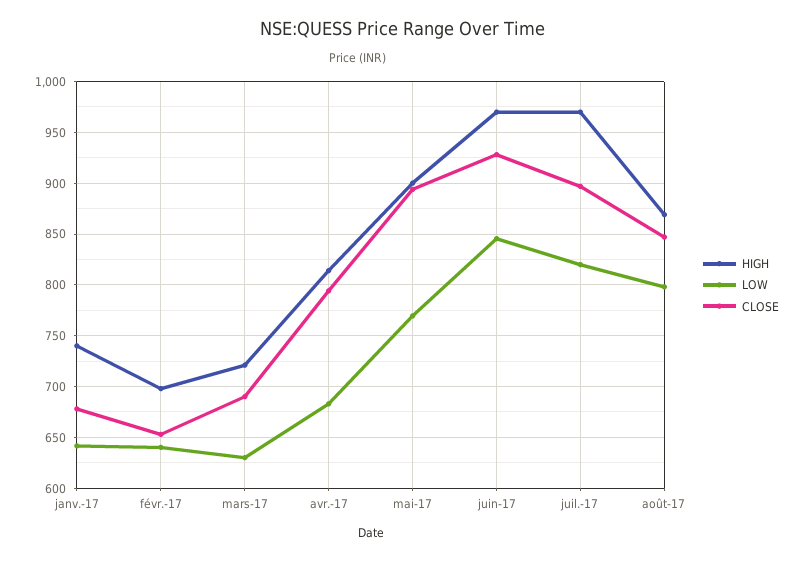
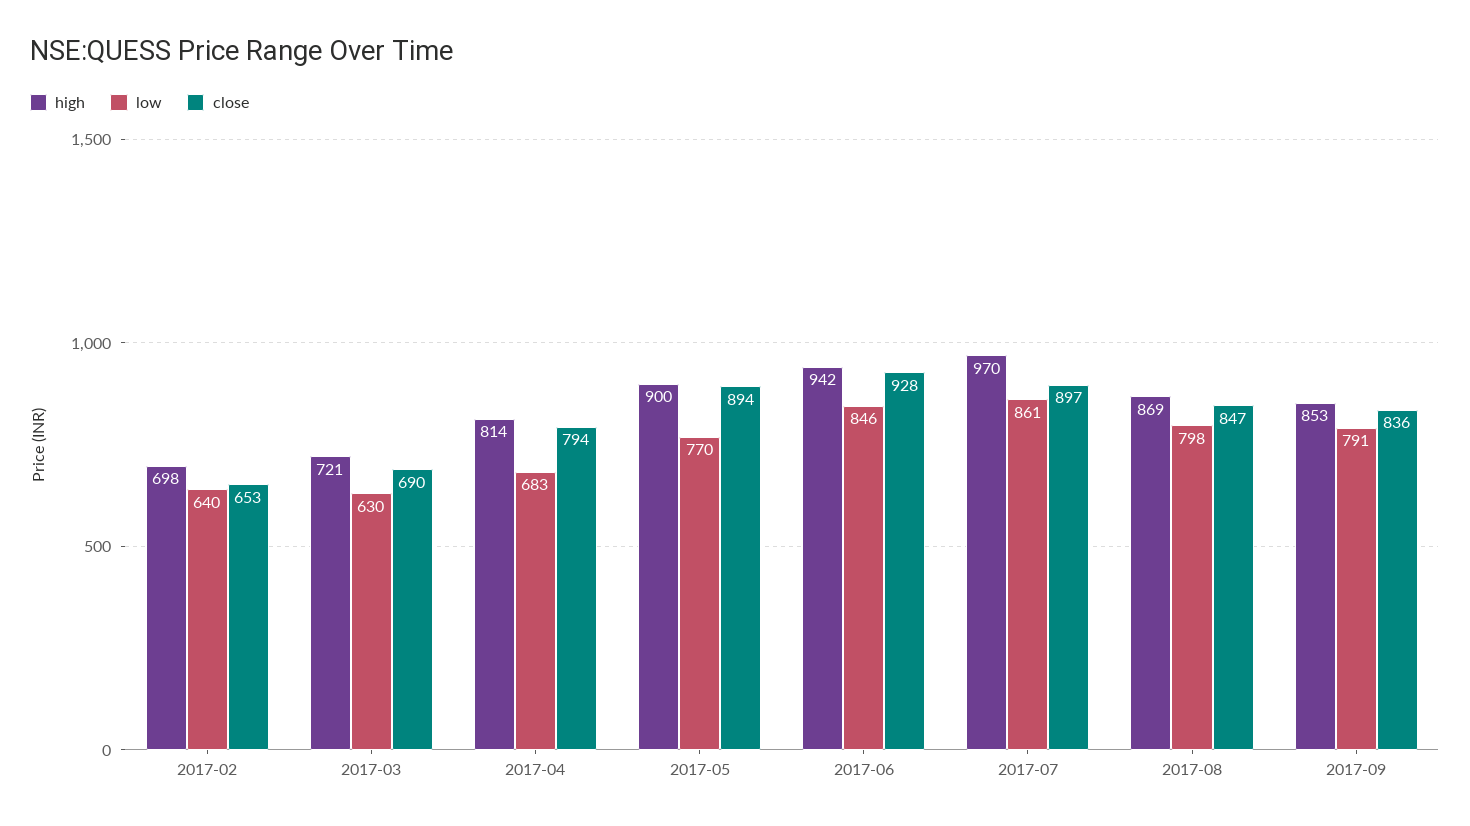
HIGH, janv.-17: 740 -> none
LOW, janv.-17: 640 -> none
CLOSE, janv.-17: 680 -> none
HIGH, juin-17: 970 -> 942
LOW, juil.-17: 820 -> 861
HIGH, 2017-09: none -> 853
LOW, 2017-09: none -> 791
CLOSE, 2017-09: none -> 836

